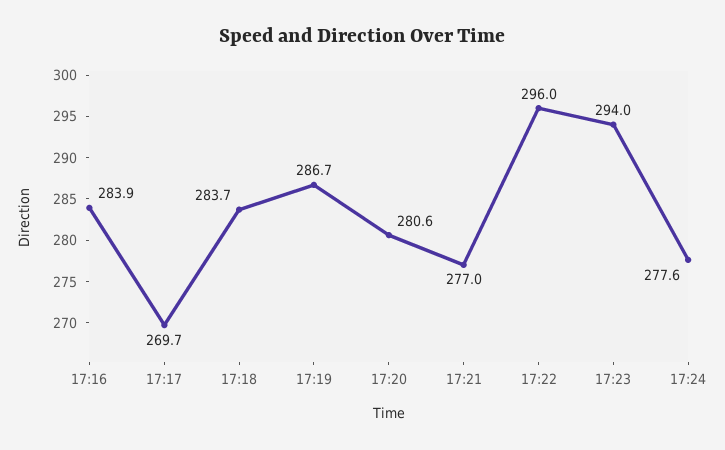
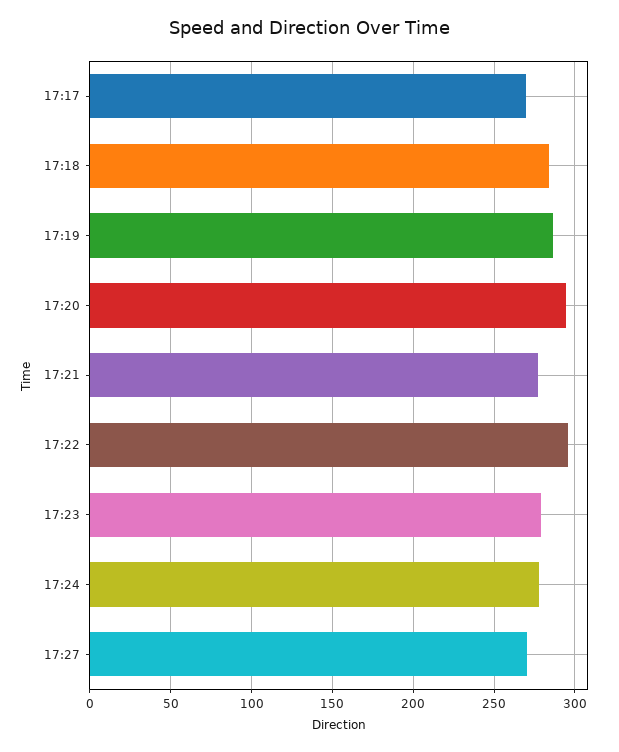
17:16: 283.9 -> none
17:20: 280.6 -> 295
17:23: 294 -> 280
17:27: none -> 270

